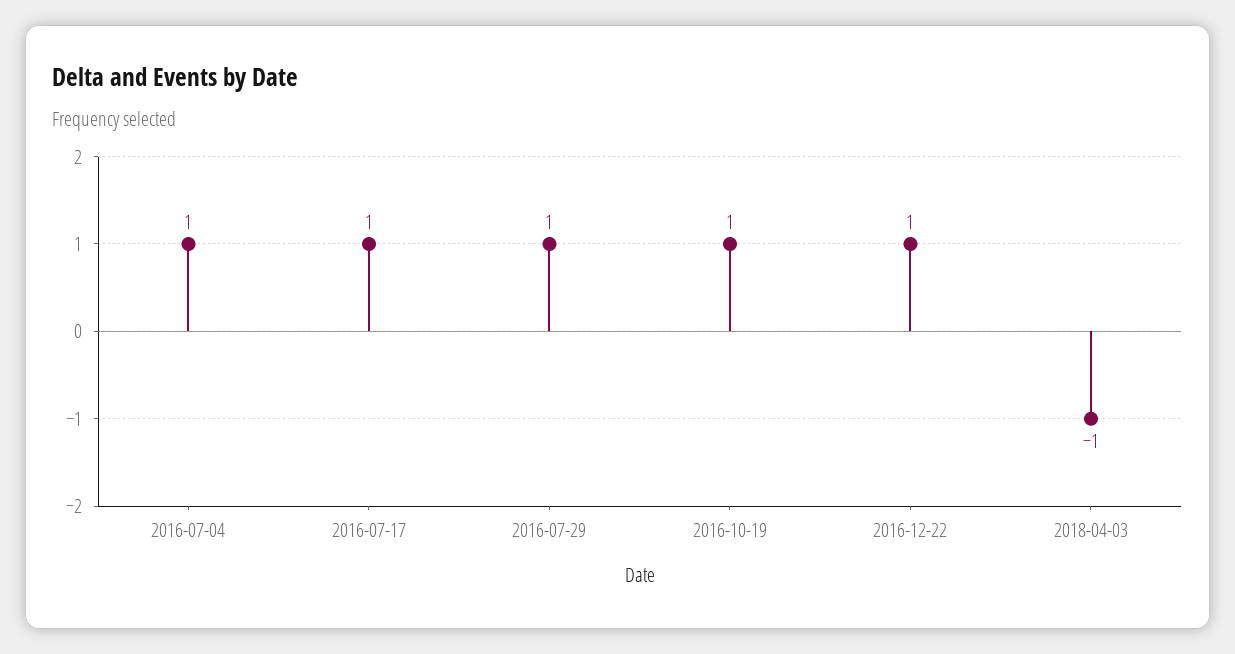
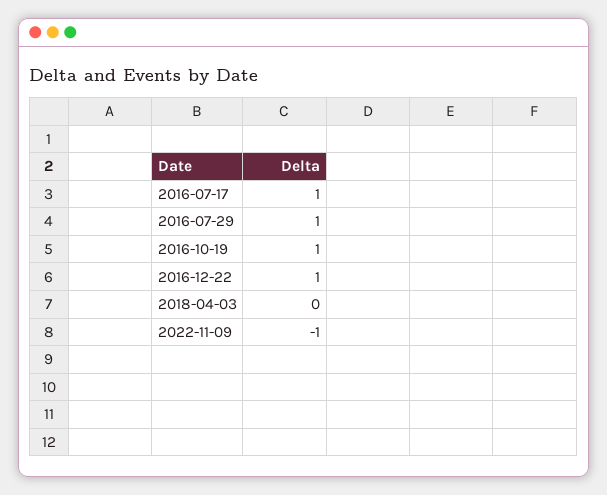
2016-07-04: 1 -> none
2018-04-03: -1 -> 0
2022-11-09: none -> -1

